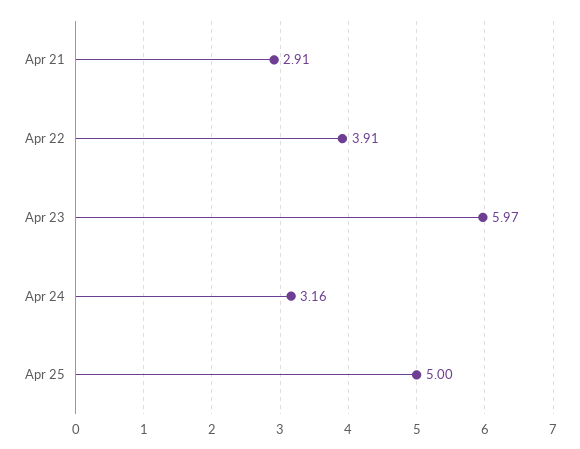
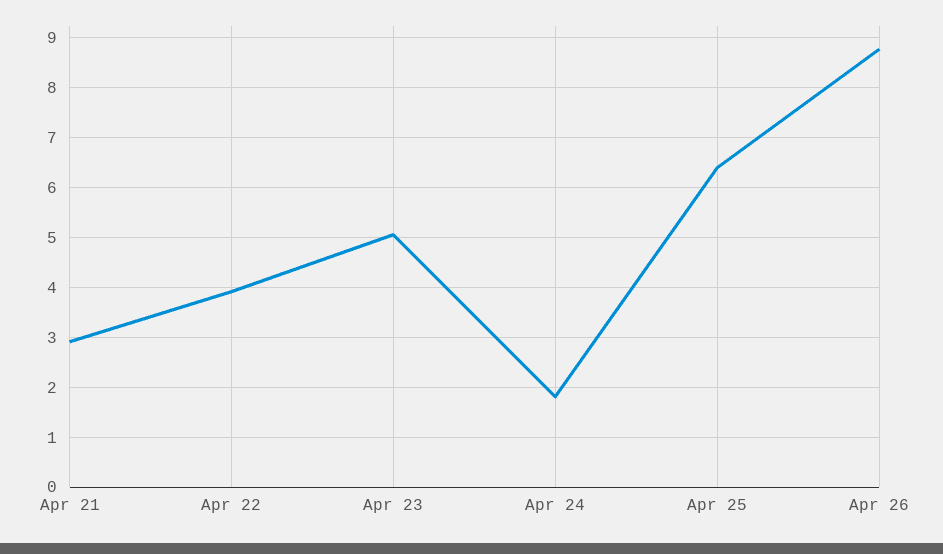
Apr 23: 5.97 -> 5
Apr 24: 3.16 -> 1.8
Apr 25: 5 -> 6.4
Apr 26: none -> 8.8

